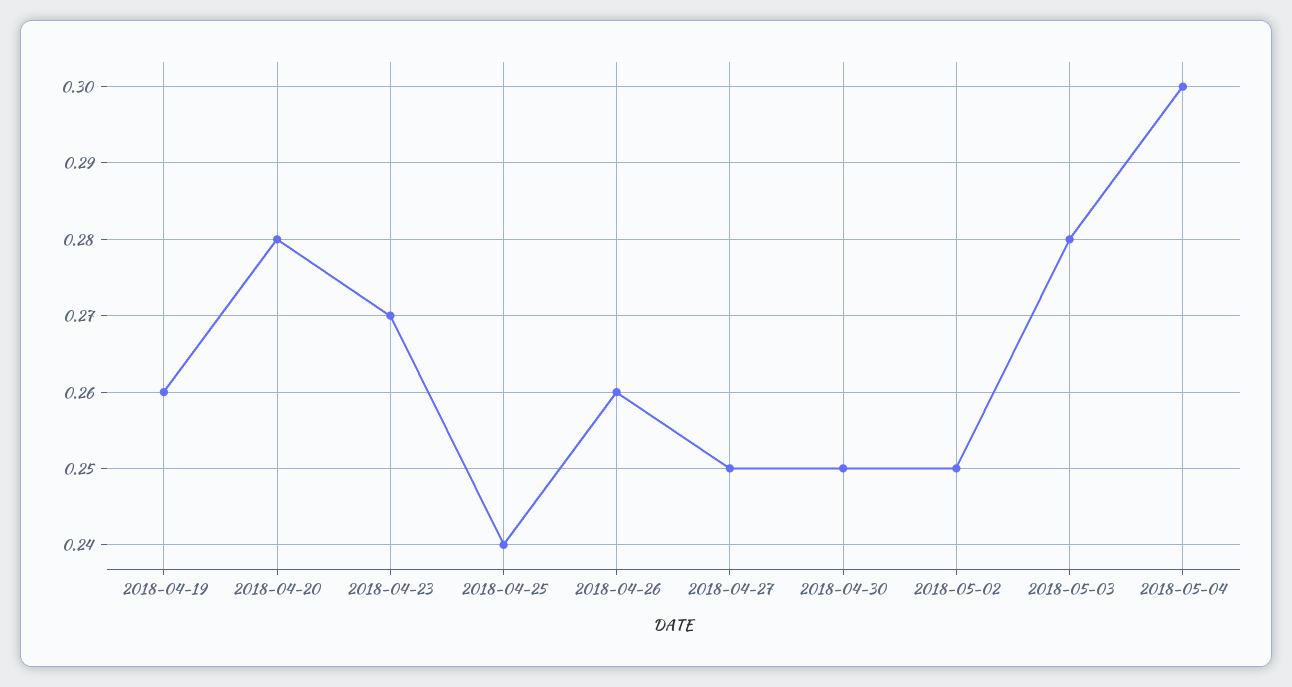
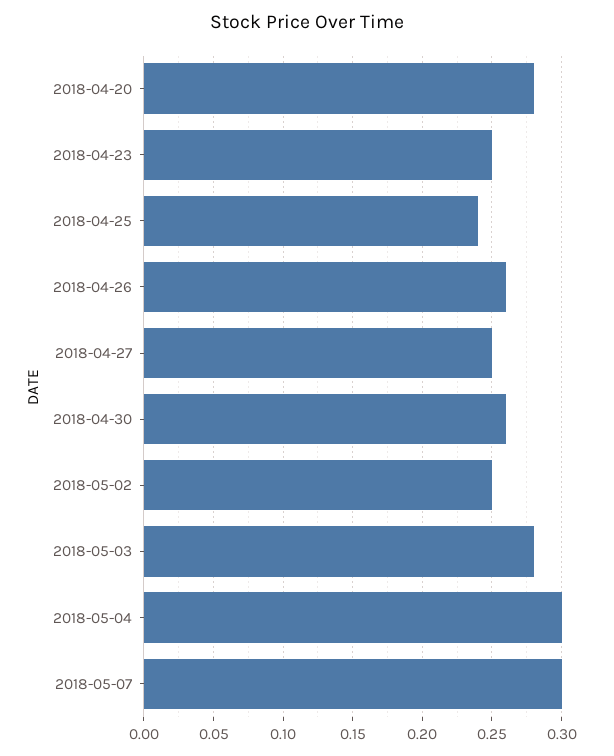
2018-04-19: 0.26 -> none
2018-04-23: 0.27 -> 0.25
2018-04-30: 0.25 -> 0.26
2018-05-07: none -> 0.3

